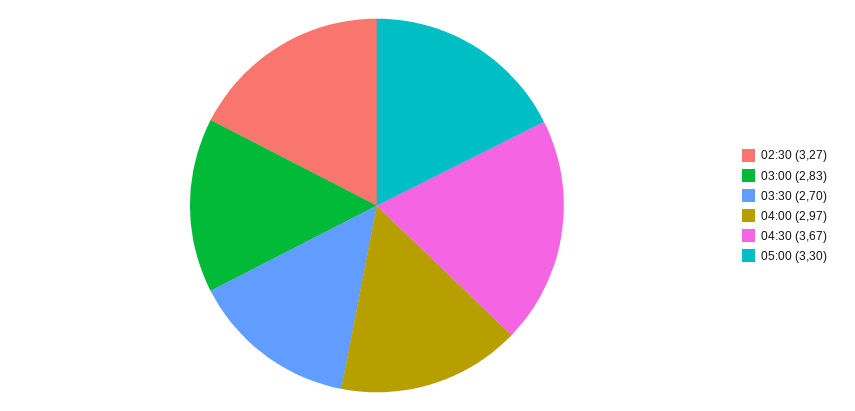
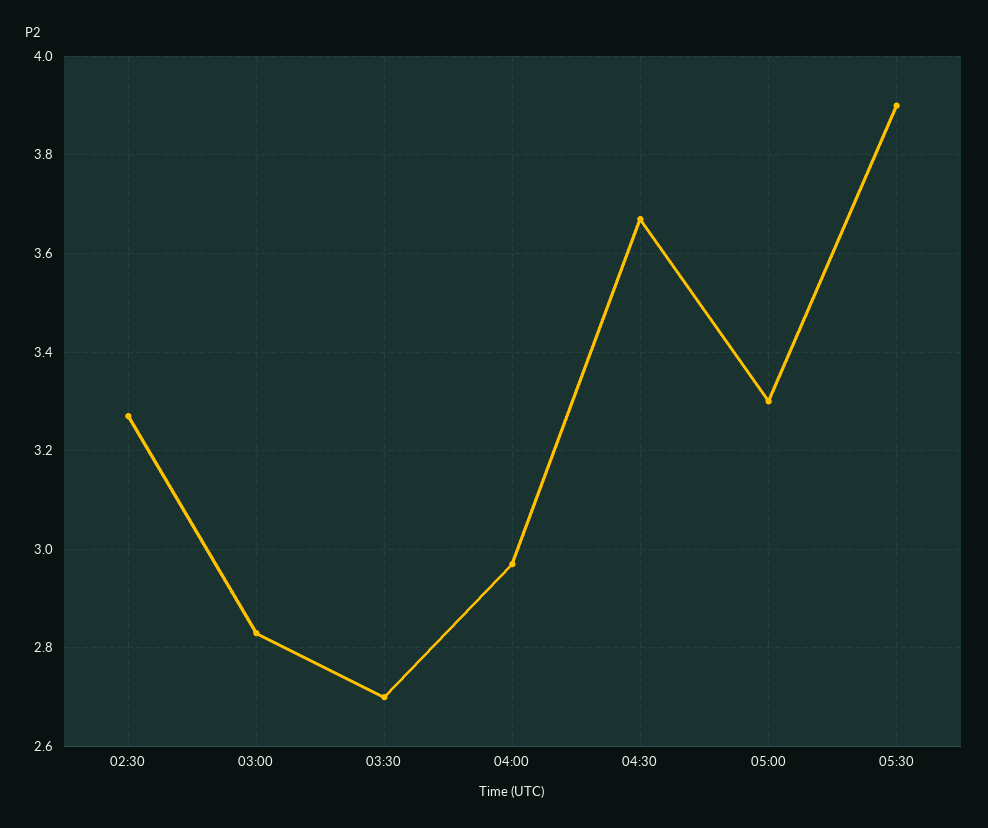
05:30: none -> 3.9

